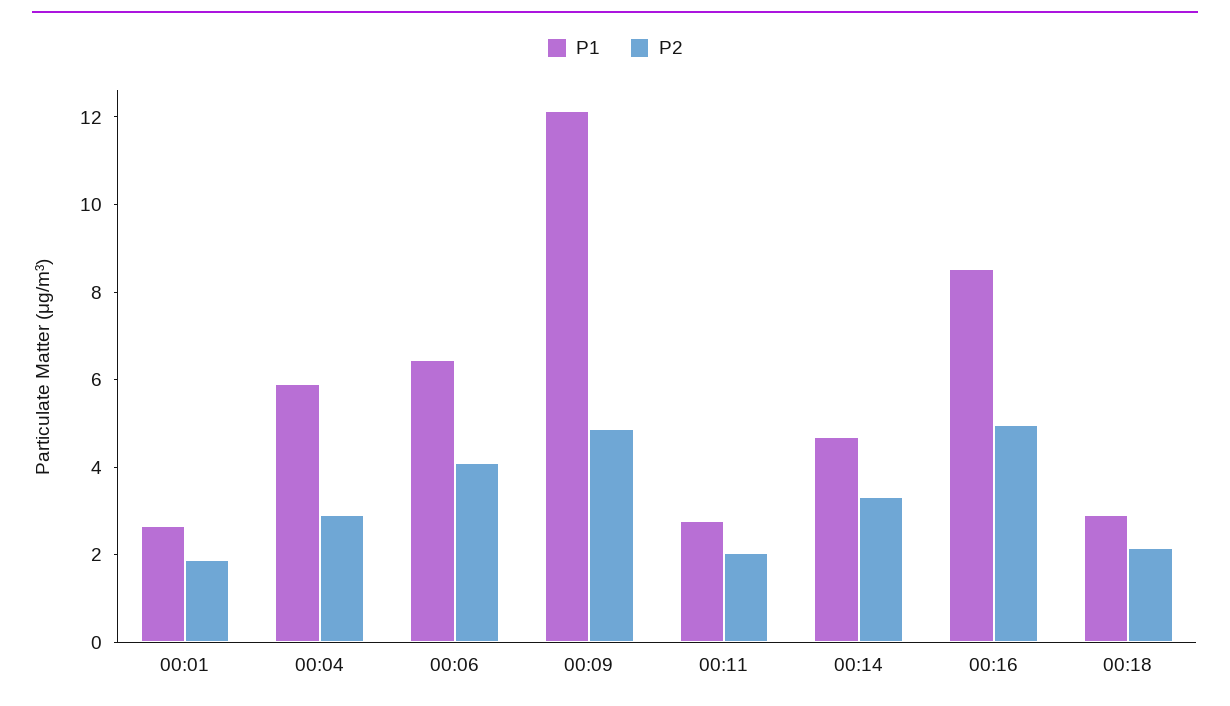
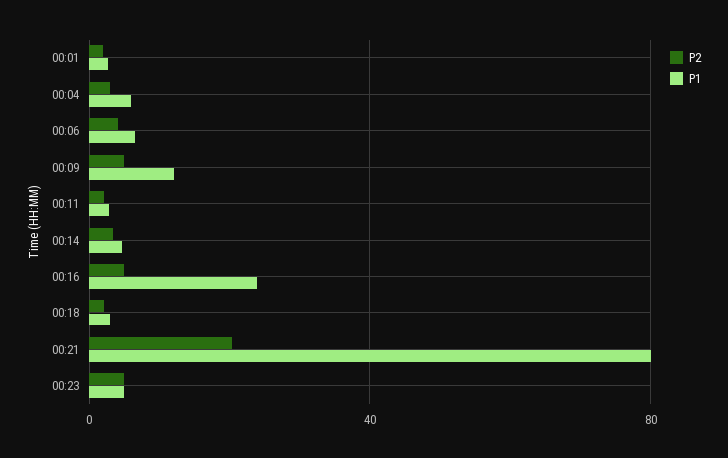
P1, 00:16: 8.5 -> 25
P2, 00:21: none -> 20
P1, 00:21: none -> 80
P2, 00:23: none -> 5
P1, 00:23: none -> 5

